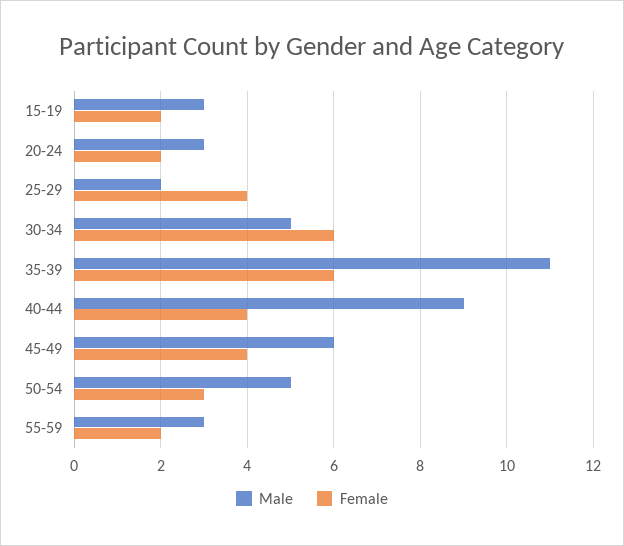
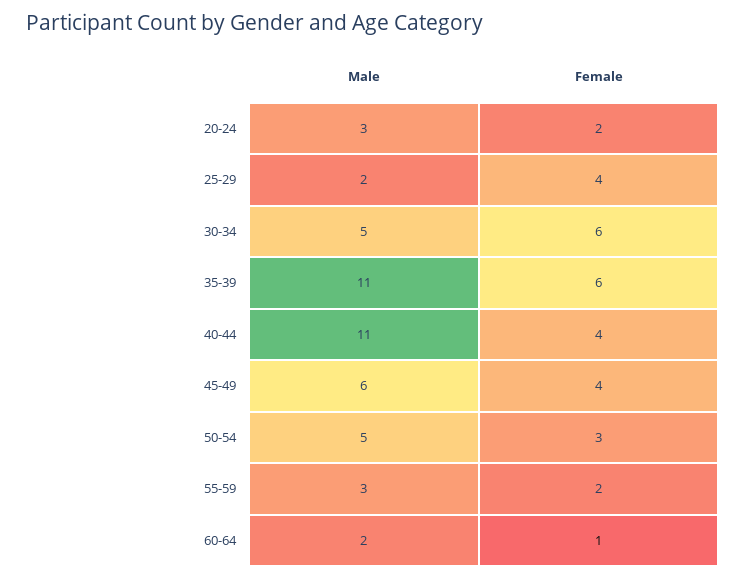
Male, 15-19: 3 -> none
Female, 15-19: 2 -> none
Male, 40-44: 9 -> 11
Male, 60-64: none -> 2
Female, 60-64: none -> 1

